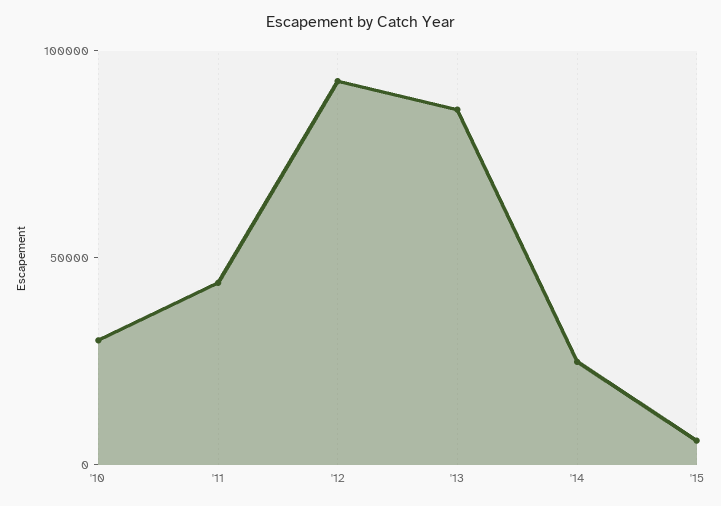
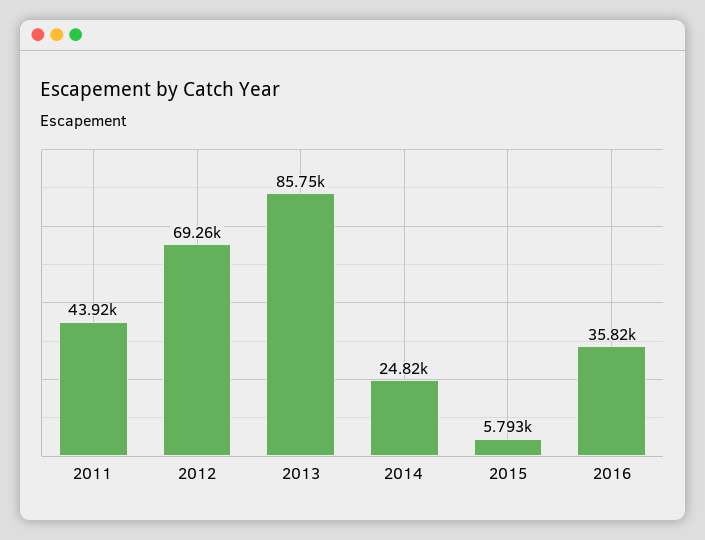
'10: 30000 -> none
'12: 90000 -> 69260
2016: none -> 35820

